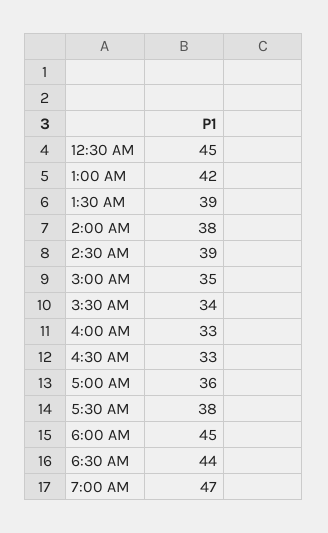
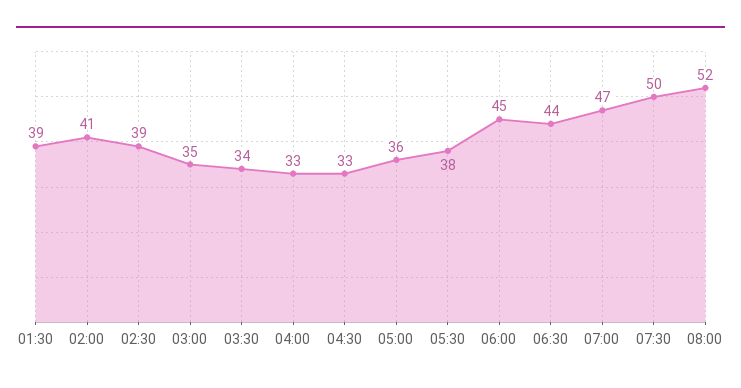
12:30 AM: 45 -> none
1:00 AM: 42 -> none
2:00 AM: 38 -> 41
07:30: none -> 50
08:00: none -> 52

